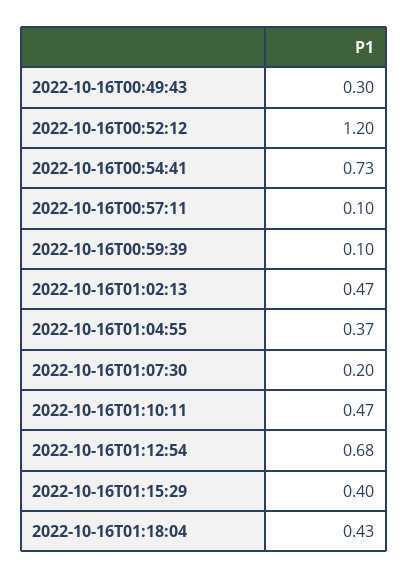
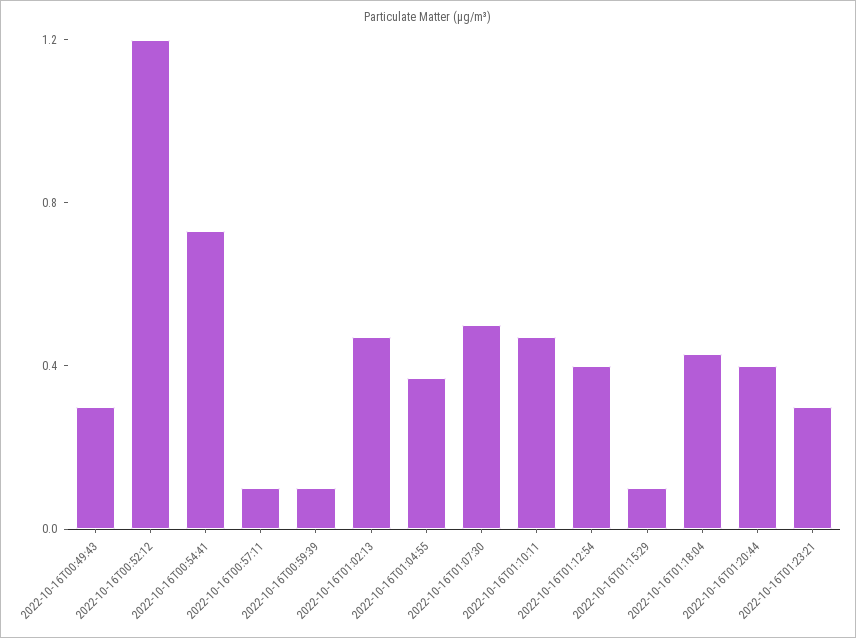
2022-10-16T01:07:30: 0.2 -> 0.5
2022-10-16T01:12:54: 0.68 -> 0.4
2022-10-16T01:15:29: 0.4 -> 0.1
2022-10-16T01:20:44: none -> 0.4
2022-10-16T01:23:21: none -> 0.3

